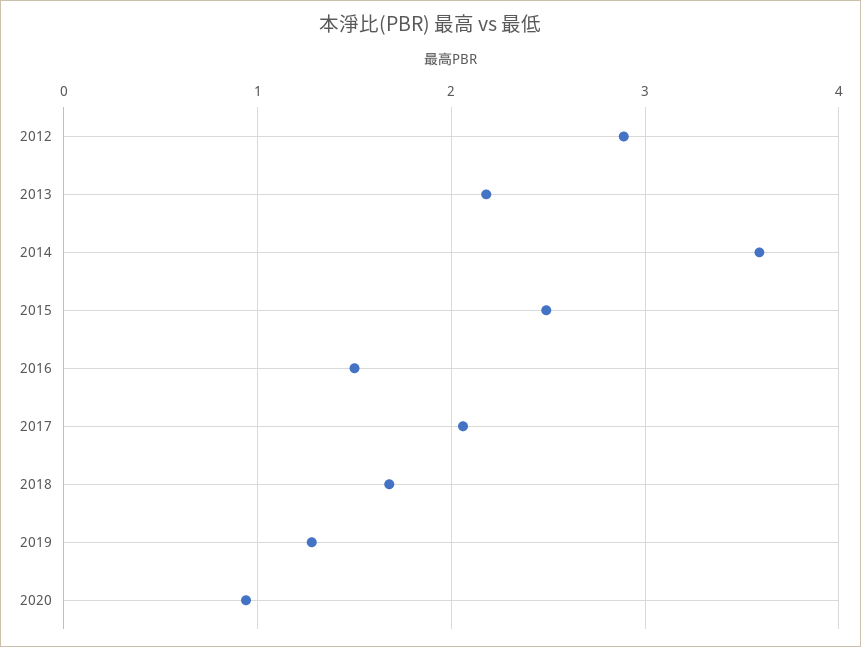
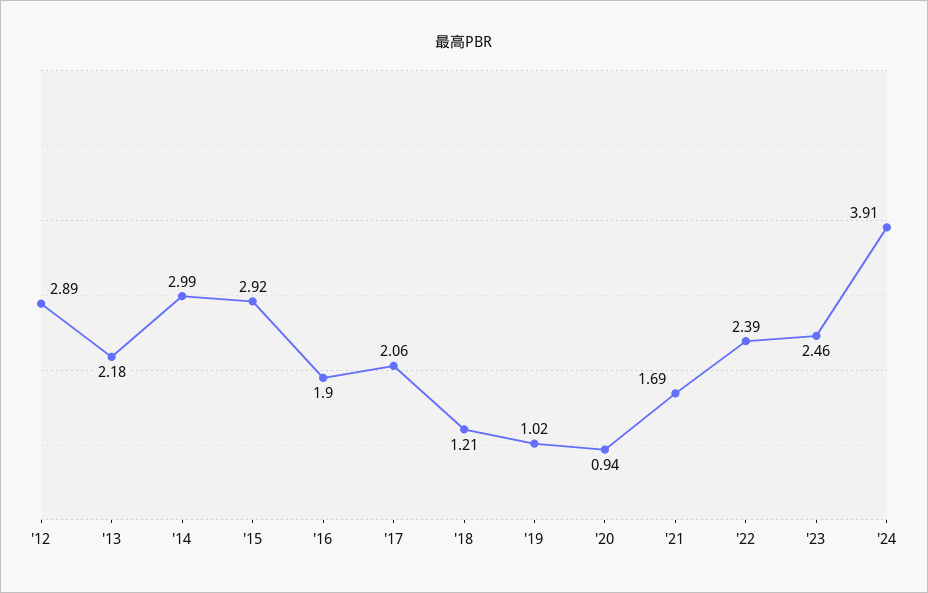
2014: 3.6 -> 2.99
2015: 2.5 -> 2.92
2016: 1.5 -> 1.9
2018: 1.7 -> 1.21
2019: 1.3 -> 1.02
'21: none -> 1.69
'22: none -> 2.39
'23: none -> 2.46
'24: none -> 3.91

